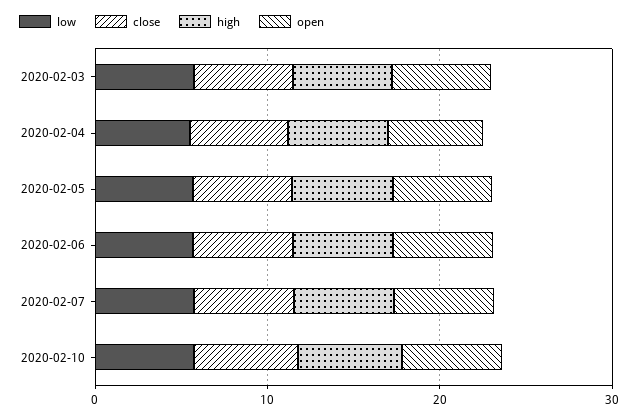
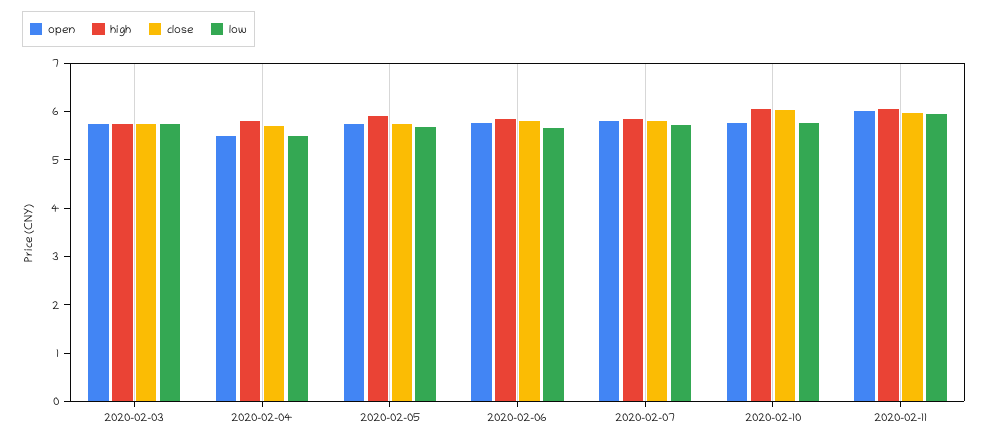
open, 2020-02-11: none -> 6
high, 2020-02-11: none -> 6
close, 2020-02-11: none -> 6
low, 2020-02-11: none -> 6

